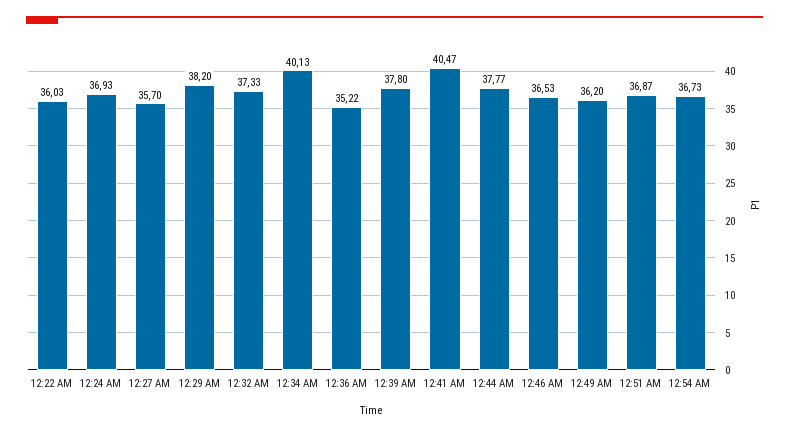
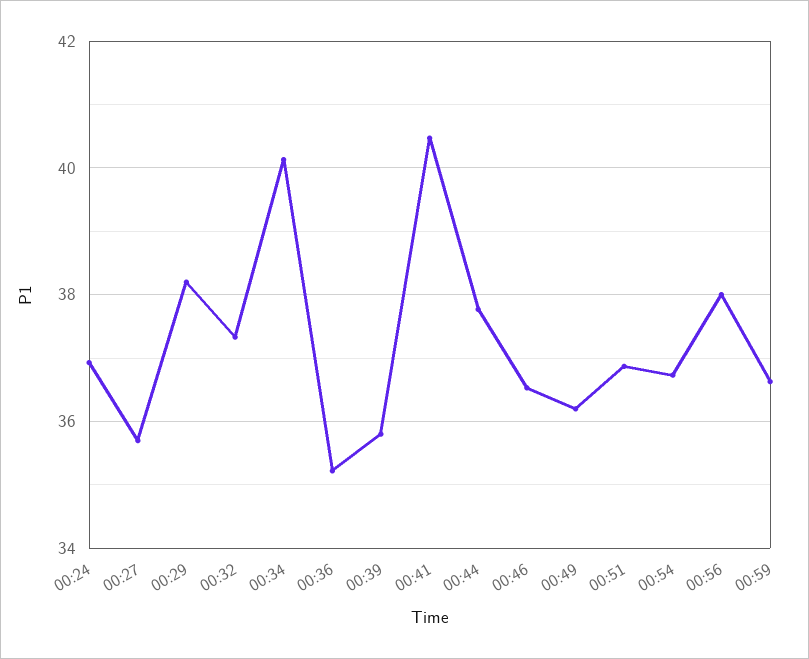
12:22 AM: 36.03 -> none
12:39 AM: 37.8 -> 35.8
00:56: none -> 38
00:59: none -> 36.6

